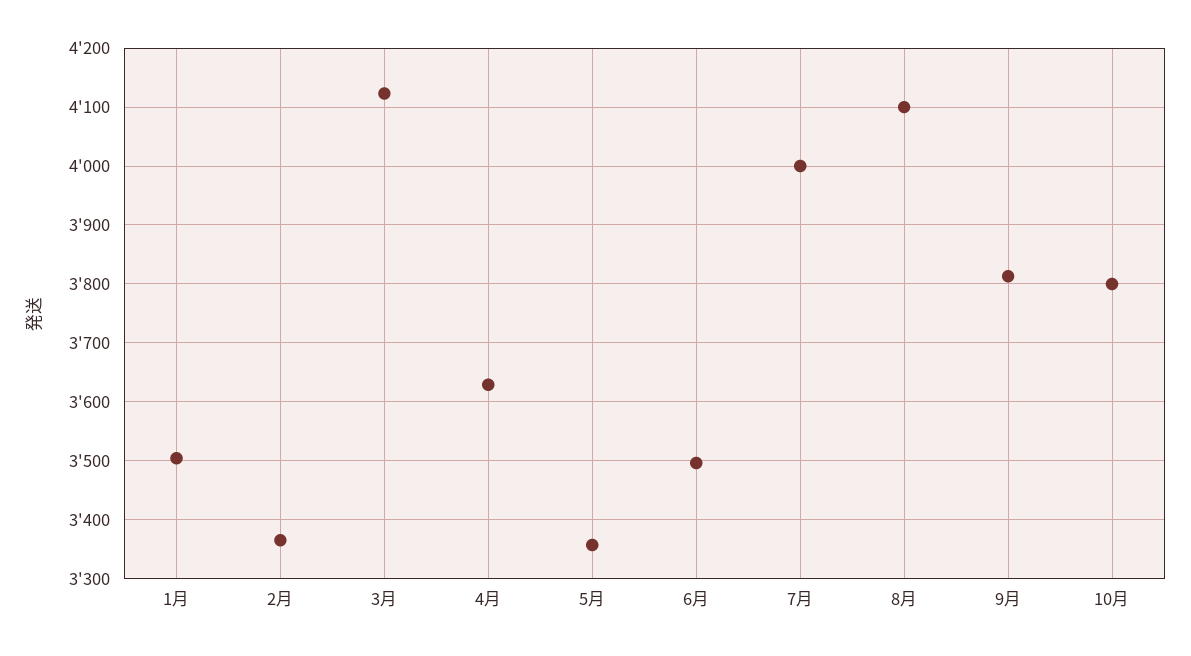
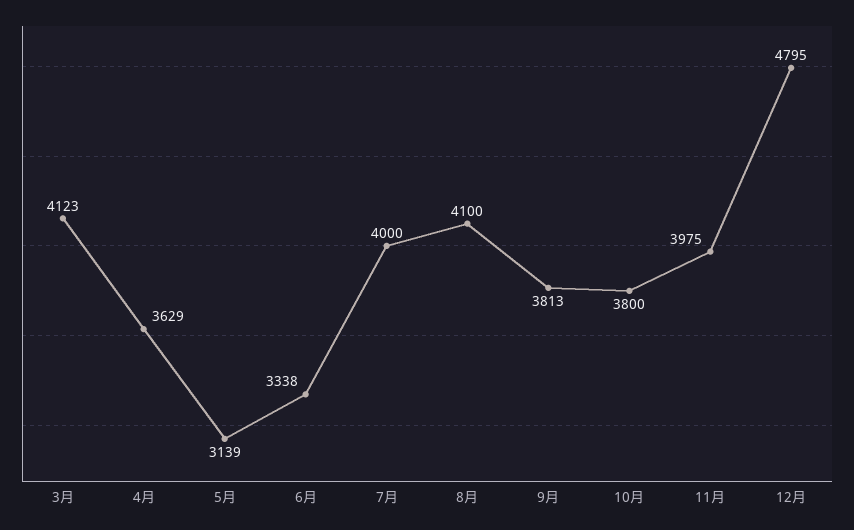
1月: 3500 -> none
2月: 3360 -> none
5月: 3360 -> 3139
6月: 3500 -> 3338
11月: none -> 3975
12月: none -> 4795

